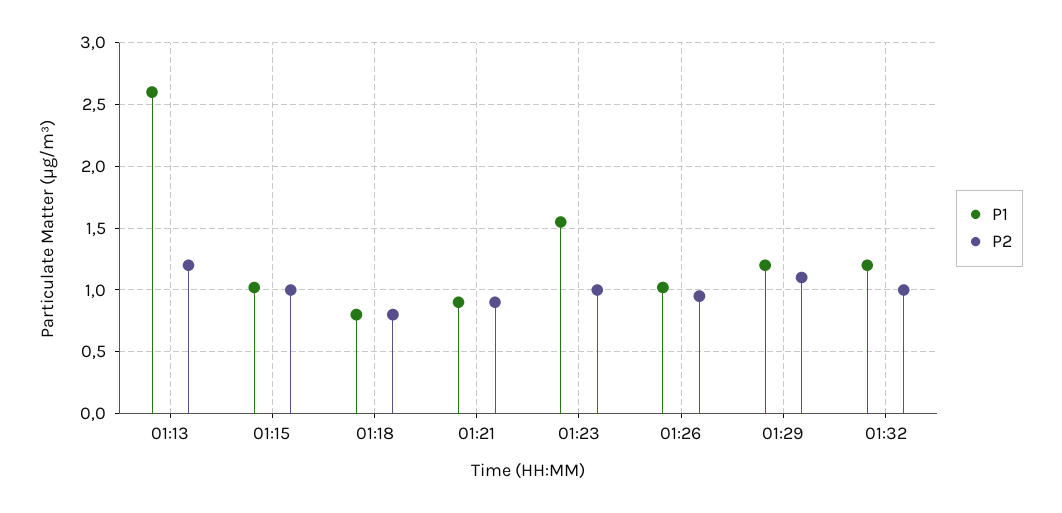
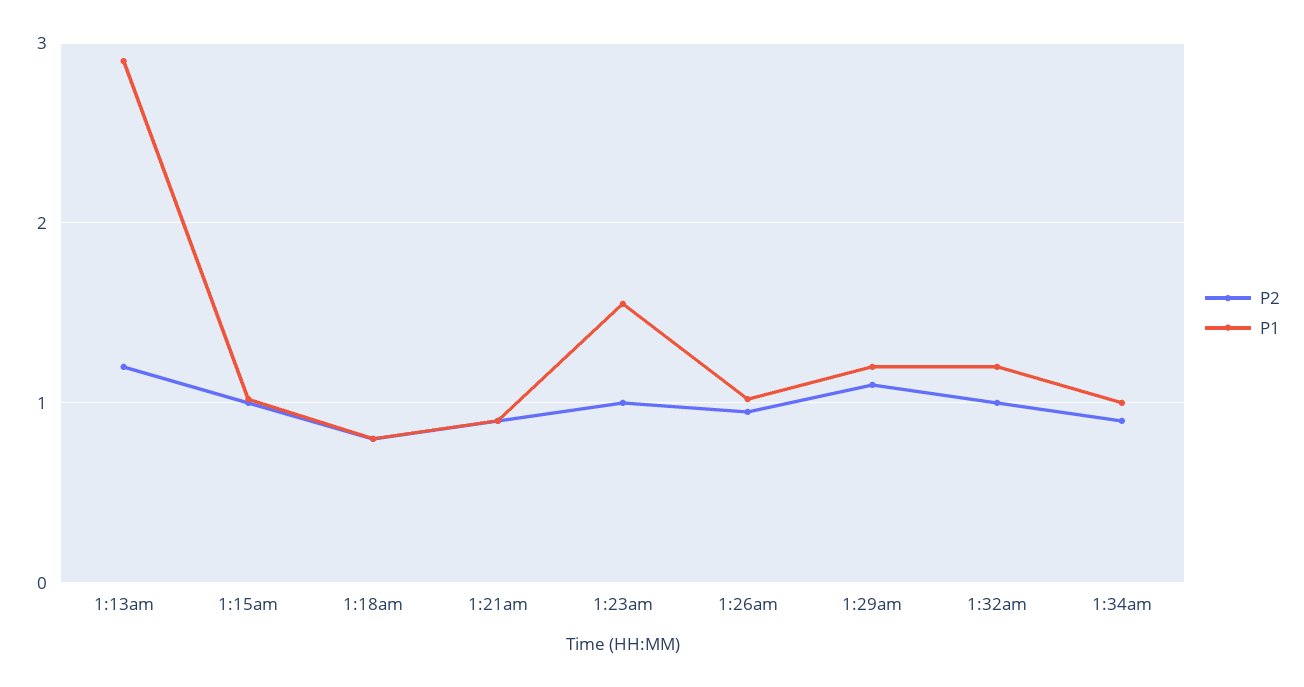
P1, 01:13: 2.6 -> 2.9
P2, 1:34am: none -> 0.9
P1, 1:34am: none -> 1

